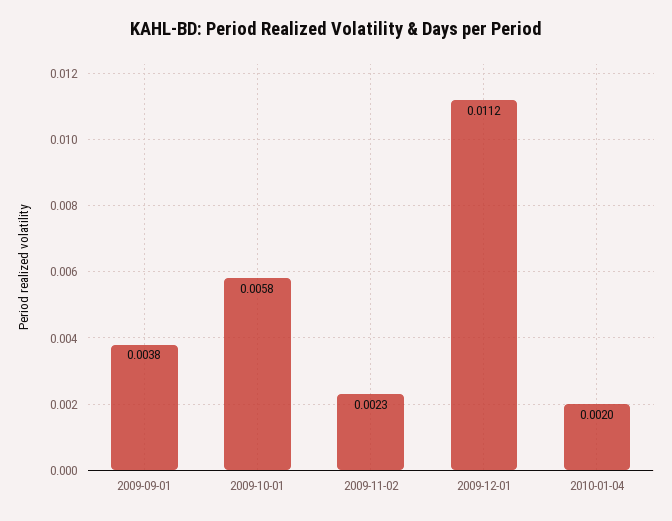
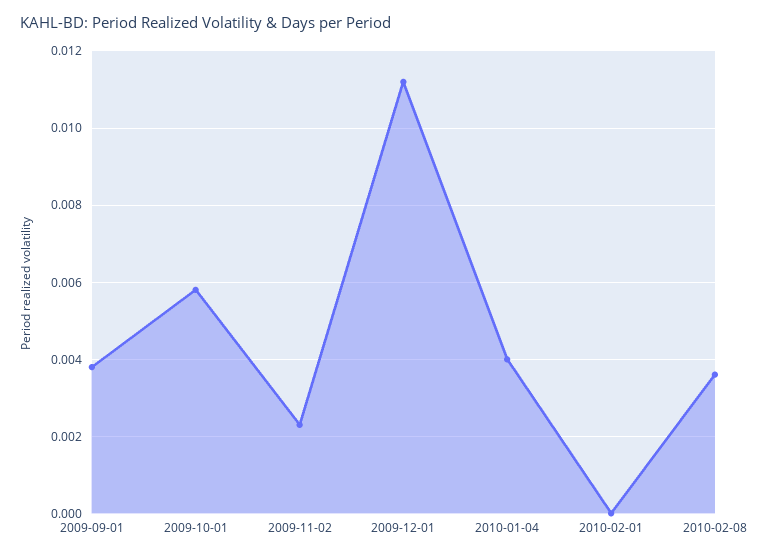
2010-01-04: 0.002 -> 0.004
2010-02-01: none -> 0
2010-02-08: none -> 0.0035

